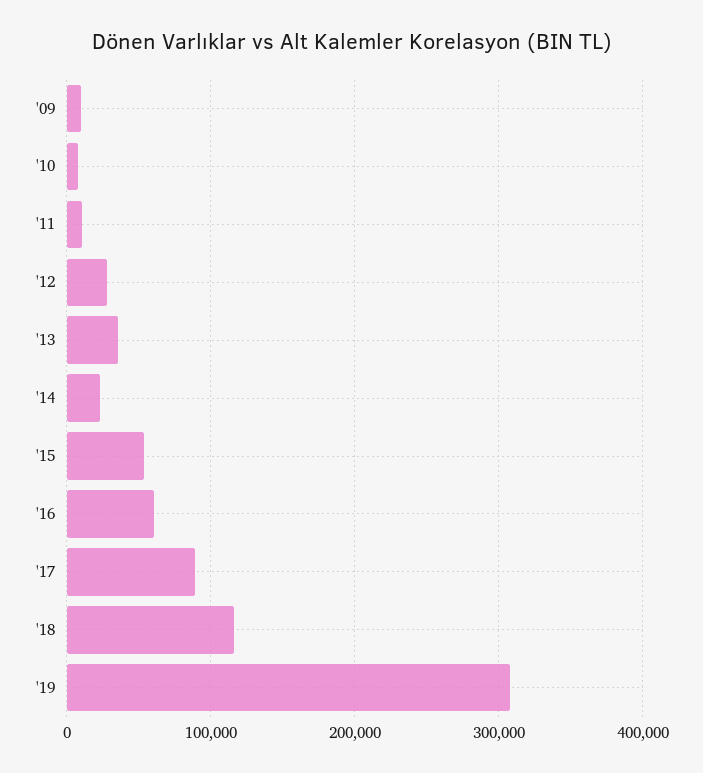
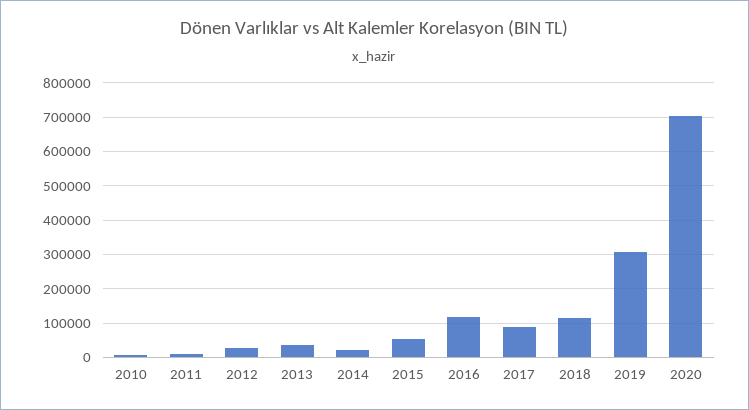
'09: 10000 -> none
'16: 60000 -> 120000
2020: none -> 700000

